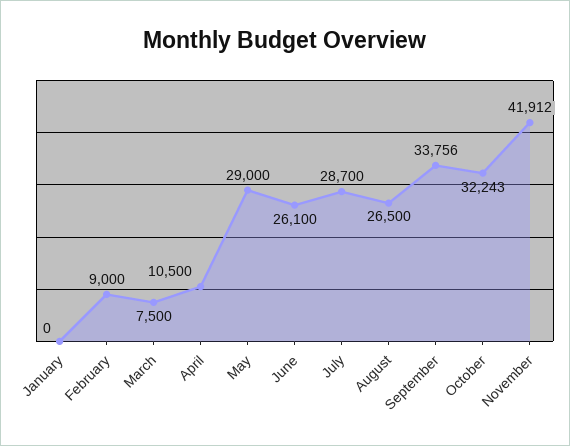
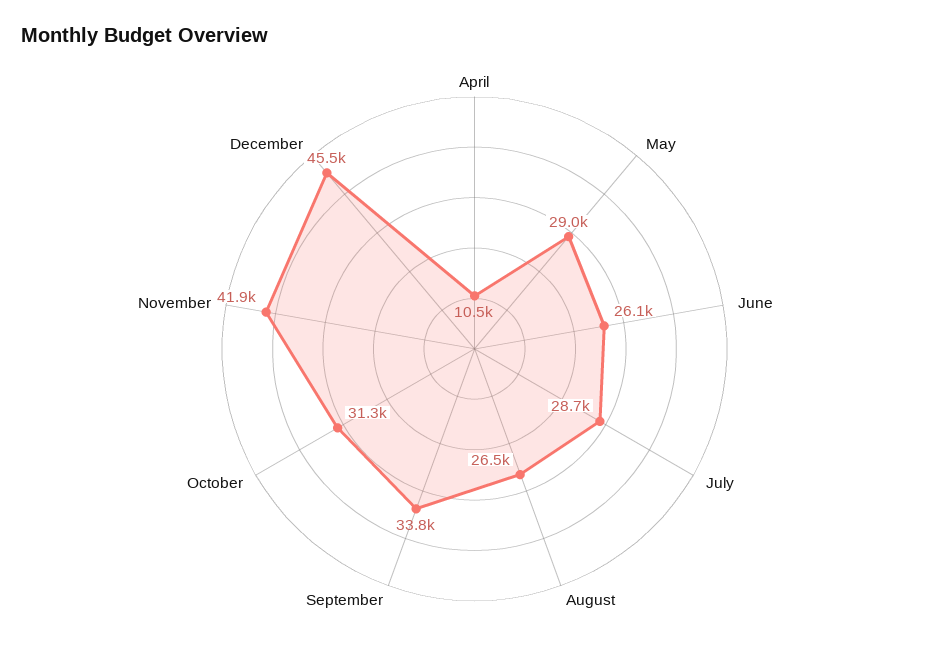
January: 0 -> none
February: 9000 -> none
March: 7500 -> none
October: 32243 -> 31300
December: none -> 45500

